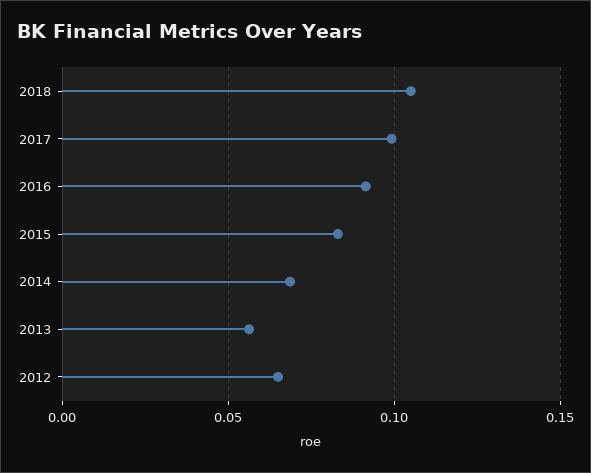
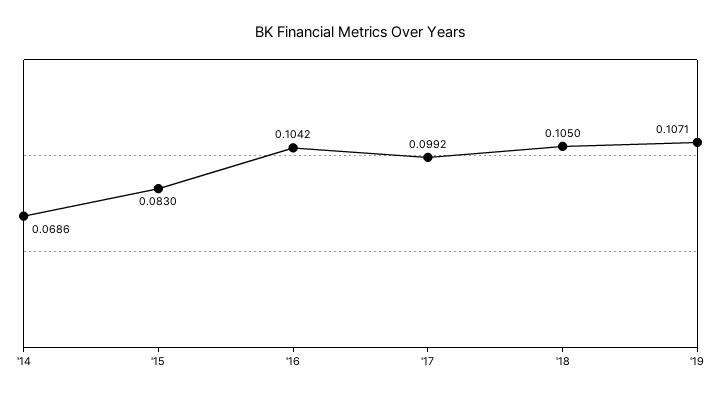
2016: 0.09 -> 0.1042
2013: 0.055 -> none
2012: 0.065 -> none
'19: none -> 0.1071

